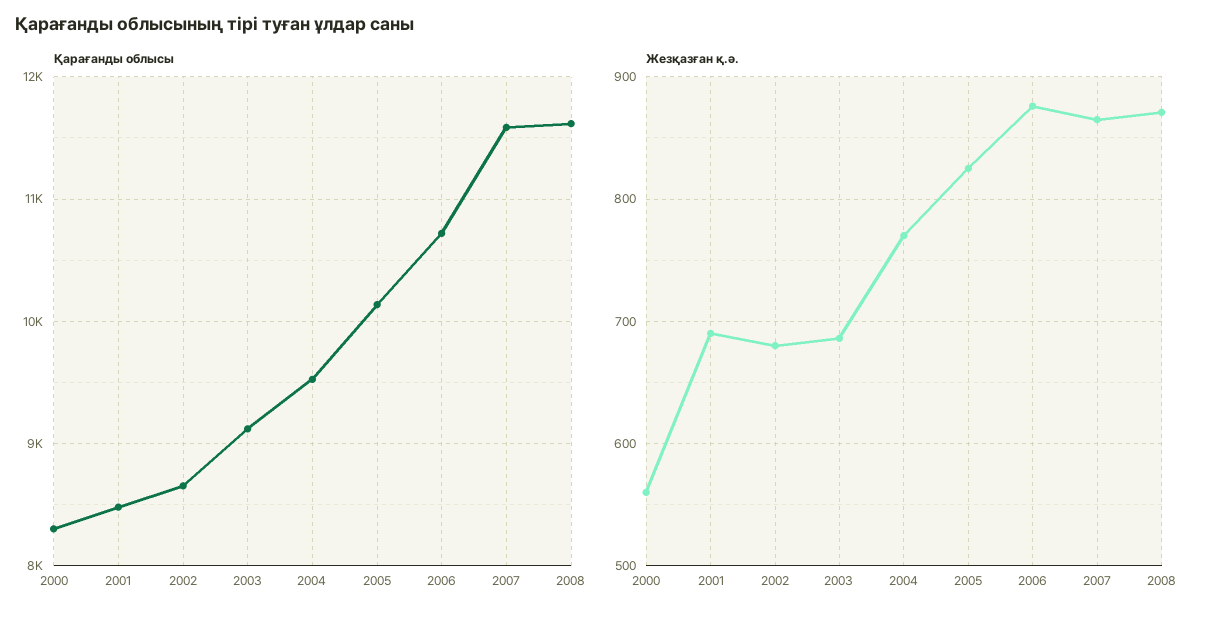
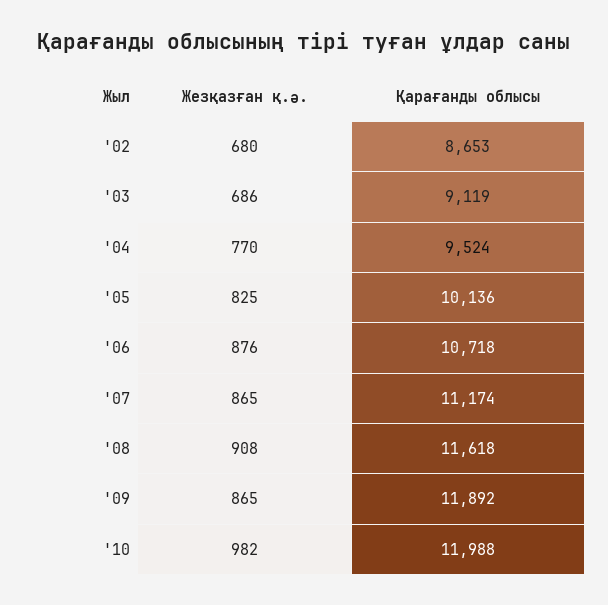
Қарағанды облысы, 2000: 8300 -> none
Қарағанды облысы, 2001: 8500 -> none
Қарағанды облысы, 2007: 11600 -> 11174
Жезқазған қ.ә., 2000: 560 -> none
Жезқазған қ.ә., 2001: 690 -> none
Жезқазған қ.ә., 2008: 870 -> 908
Жезқазған қ.ә., '09: none -> 865
Қарағанды облысы, '09: none -> 11892
Жезқазған қ.ә., '10: none -> 982
Қарағанды облысы, '10: none -> 11988

